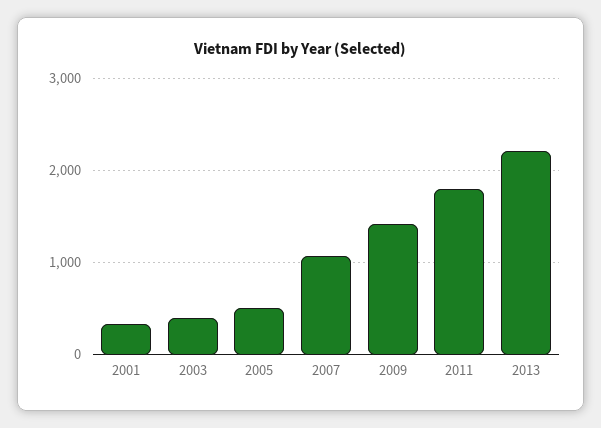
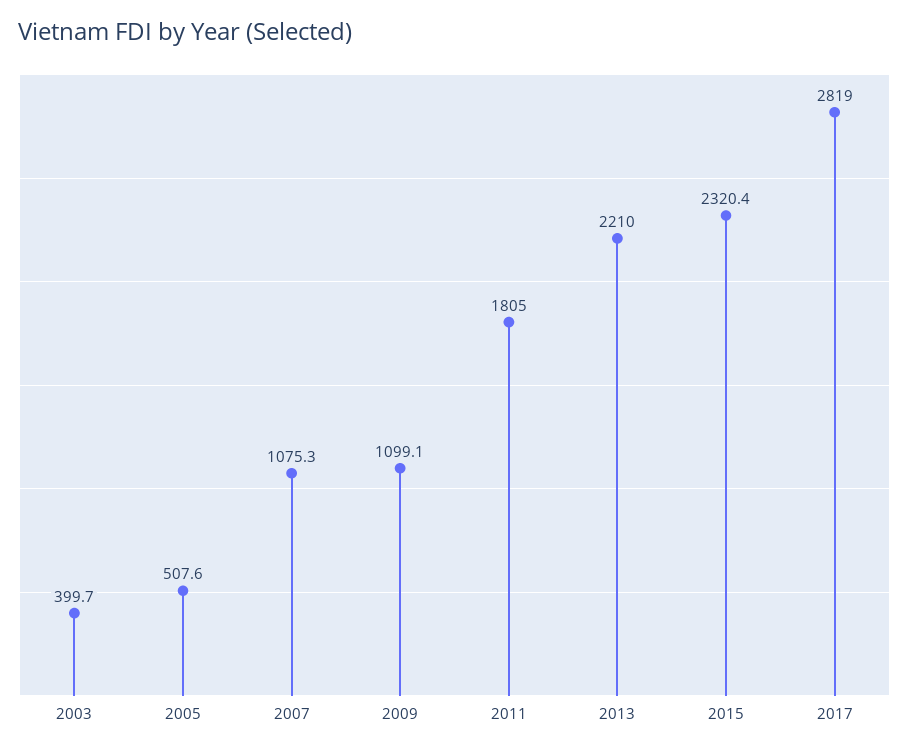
2001: 300 -> none
2009: 1400 -> 1099.1
2015: none -> 2320.4
2017: none -> 2819

